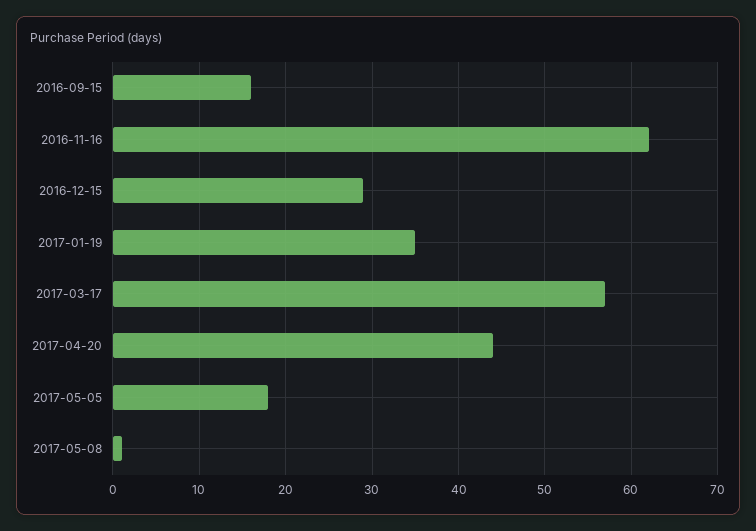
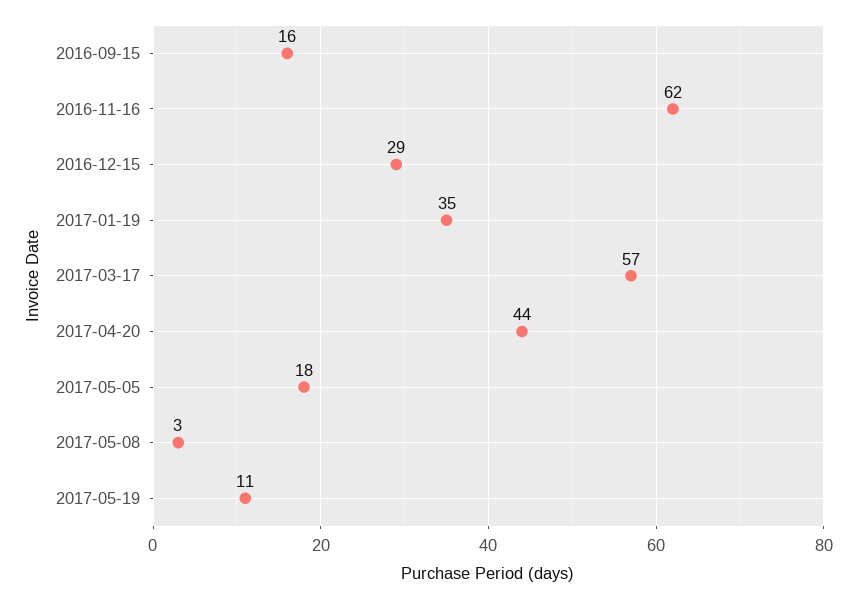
2017-05-08: 1 -> 3
2017-05-19: none -> 11

